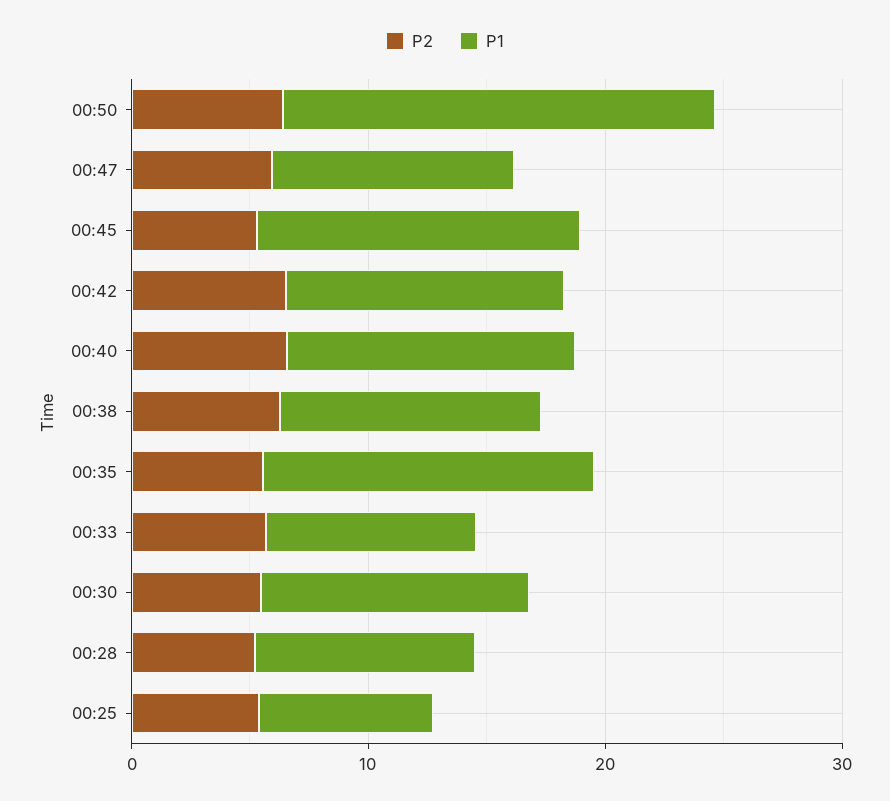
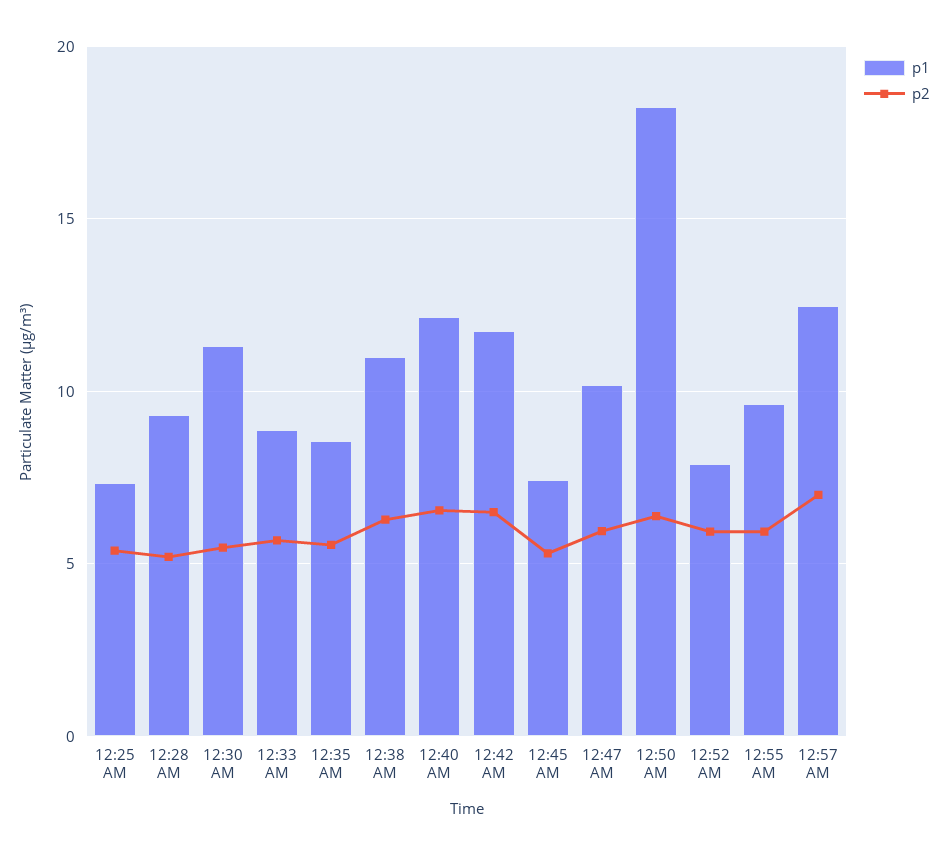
P1, 00:45: 14 -> 7.5
P1, 00:35: 14 -> 8.5
P1, 12:52 AM: none -> 8
P2, 12:52 AM: none -> 6
P1, 12:55 AM: none -> 9.5
P2, 12:55 AM: none -> 6
P1, 12:57 AM: none -> 12.5
P2, 12:57 AM: none -> 7

